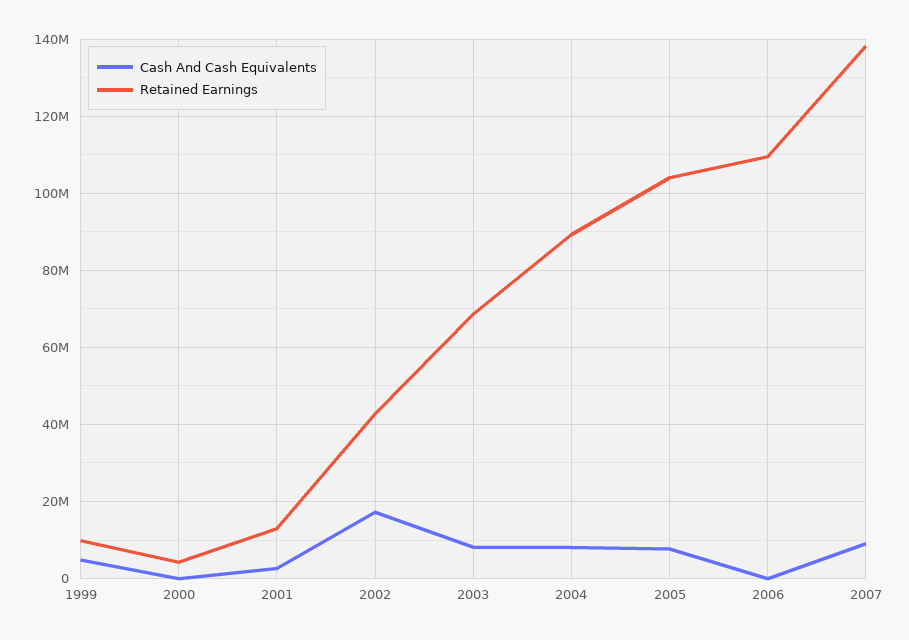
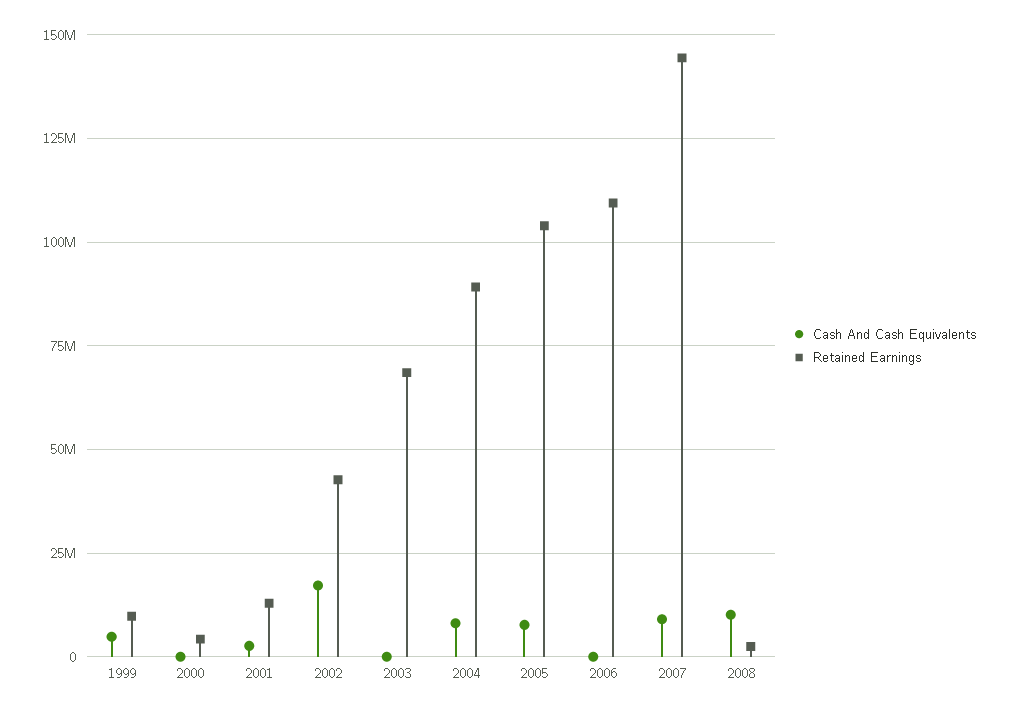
Cash And Cash Equivalents, 2003: 8000000 -> 0
Retained Earnings, 2007: 138000000 -> 145000000
Cash And Cash Equivalents, 2008: none -> 10000000
Retained Earnings, 2008: none -> 2500000

